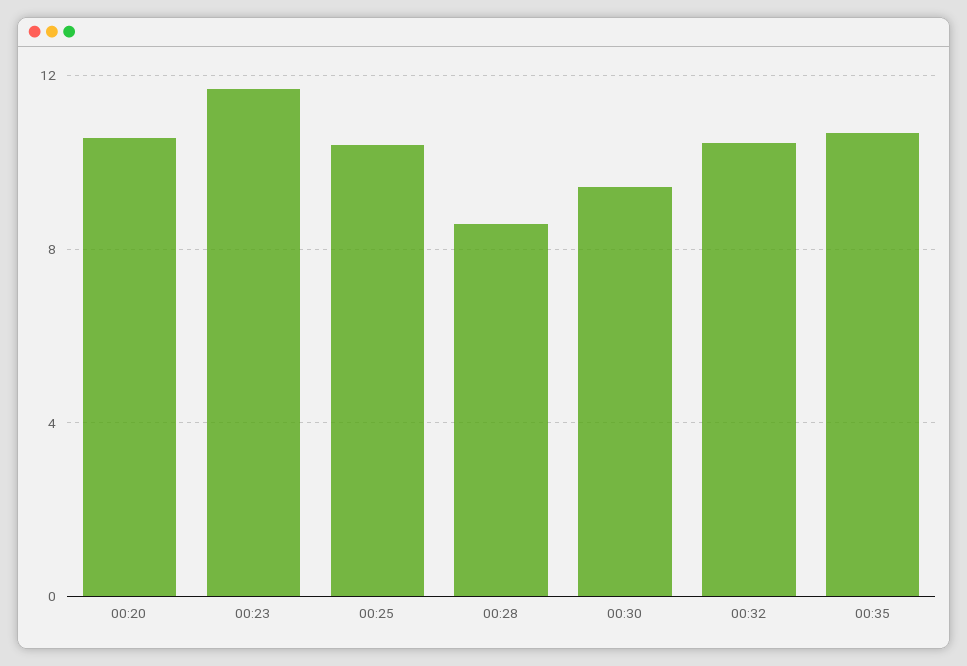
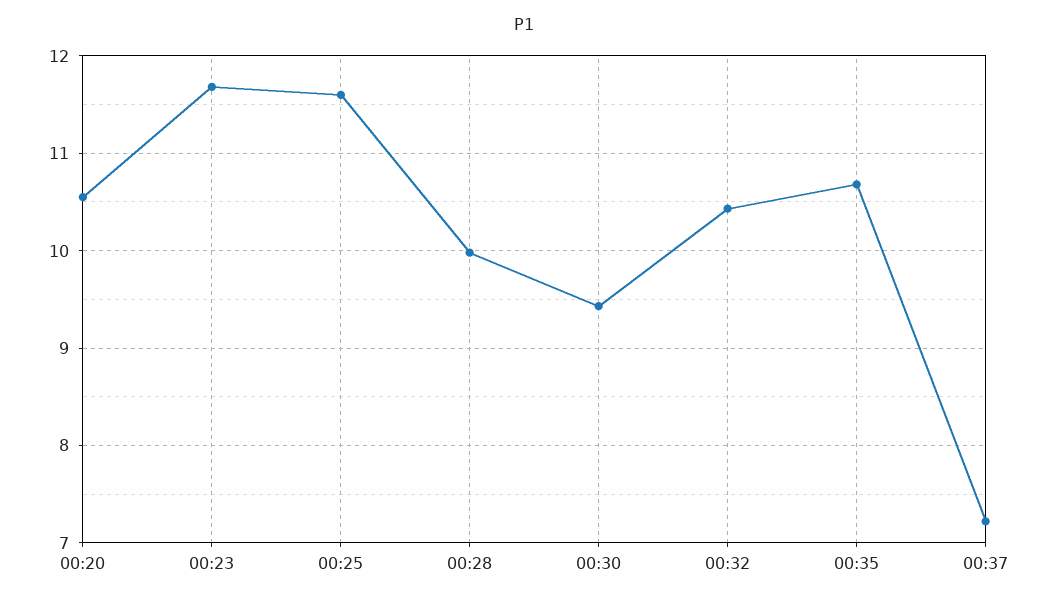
00:25: 10.5 -> 11.6
00:28: 8.5 -> 10
00:37: none -> 7.2

